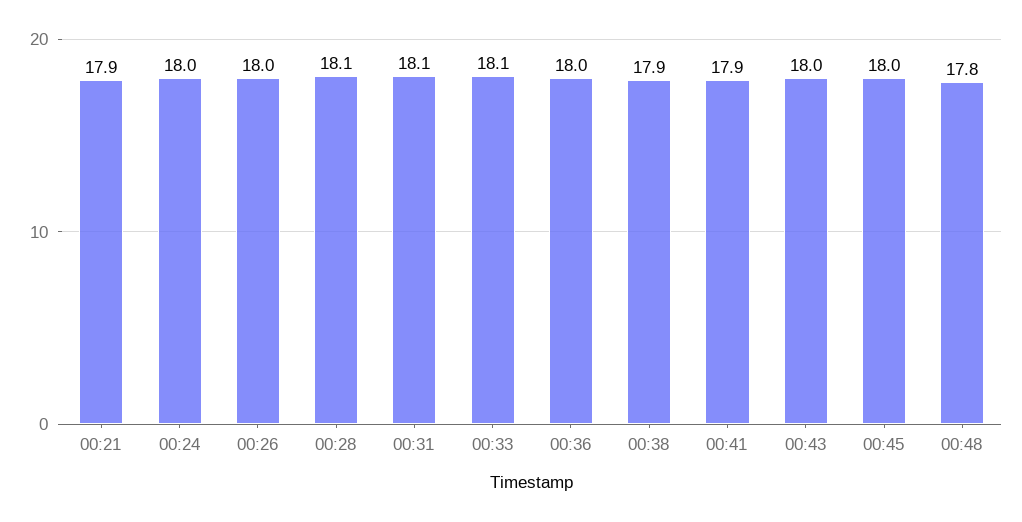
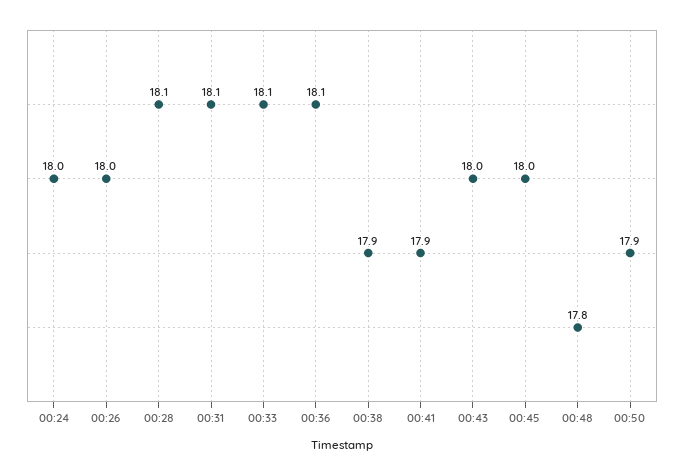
00:21: 17.9 -> none
00:36: 18 -> 18.1
00:50: none -> 17.9

